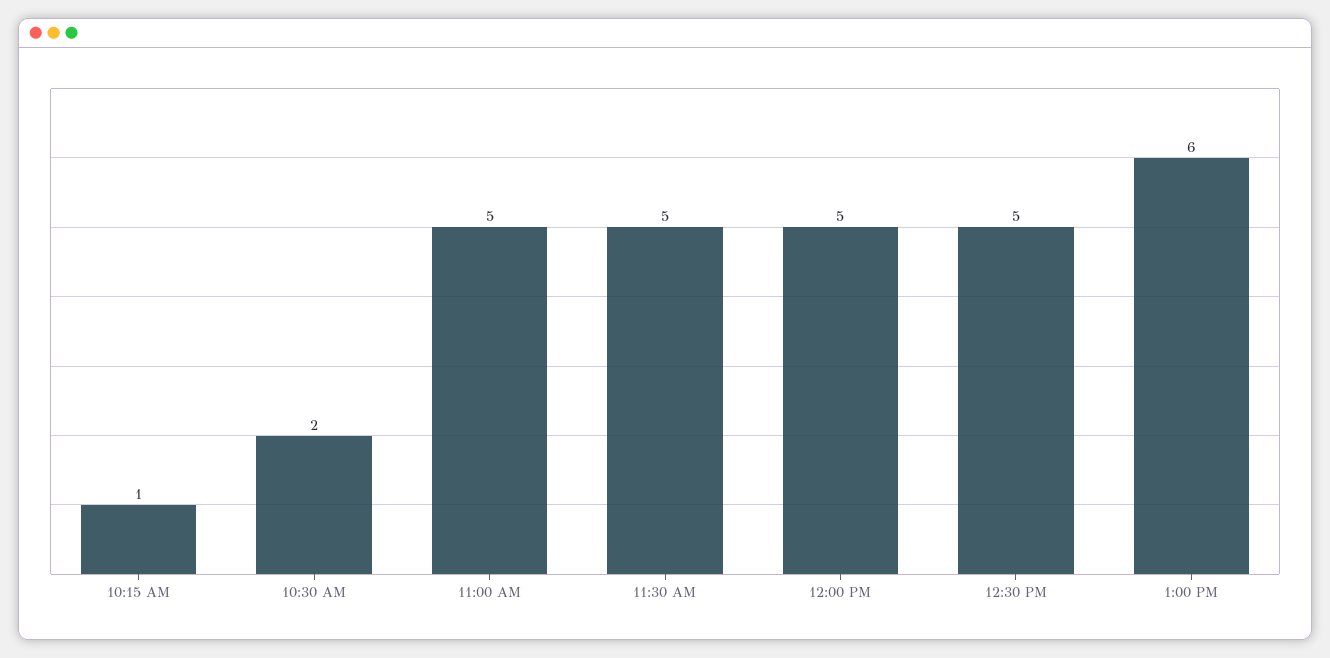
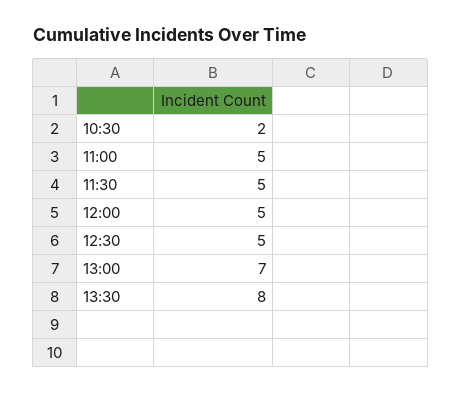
10:15 AM: 1 -> none
1:00 PM: 6 -> 7
13:30: none -> 8

